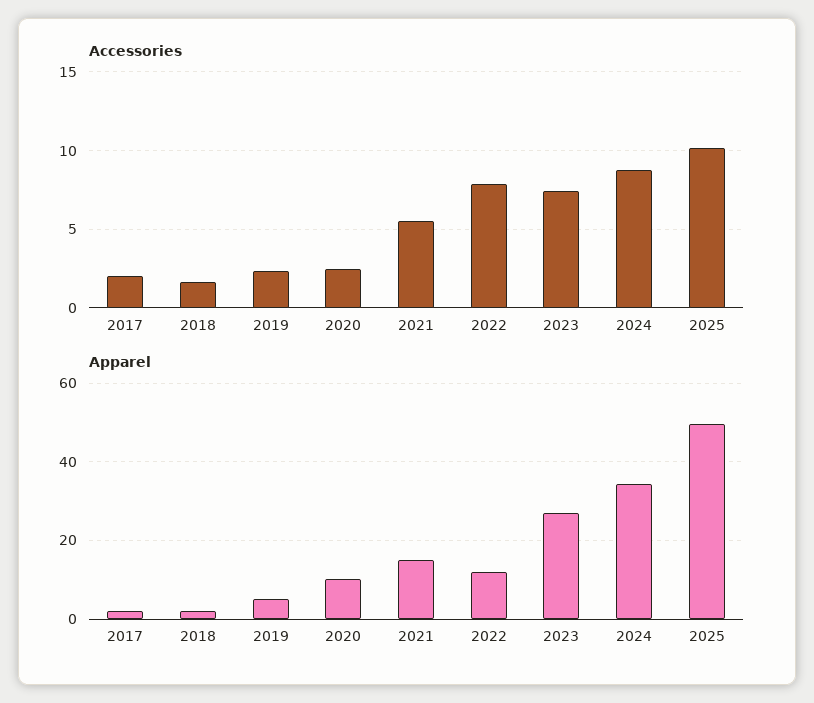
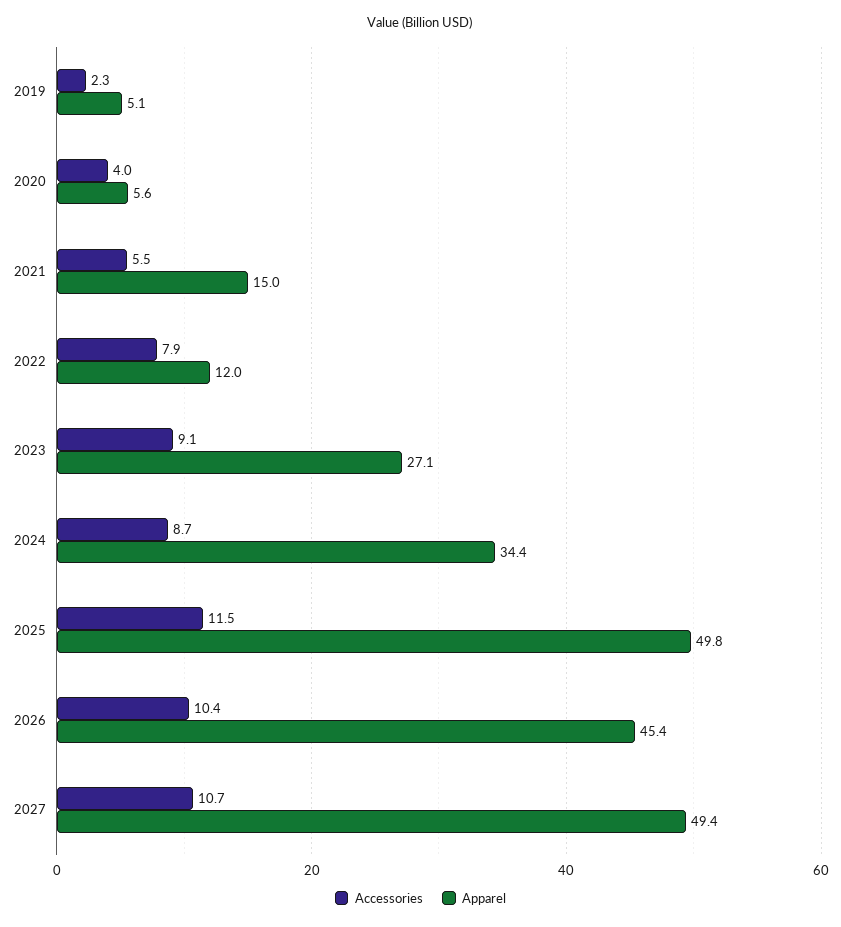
Accessories, 2017: 2 -> none
Accessories, 2018: 1.5 -> none
Accessories, 2020: 2.5 -> 4
Accessories, 2023: 7.5 -> 9.1
Accessories, 2025: 10 -> 11.5
Apparel, 2017: 2 -> none
Apparel, 2018: 2 -> none
Apparel, 2020: 10 -> 5.6
Accessories, 2026: none -> 10.4
Apparel, 2026: none -> 45.4
Accessories, 2027: none -> 10.7
Apparel, 2027: none -> 49.4

